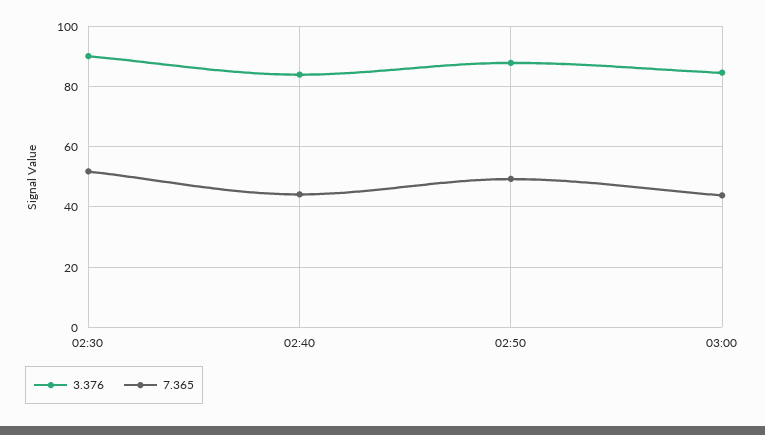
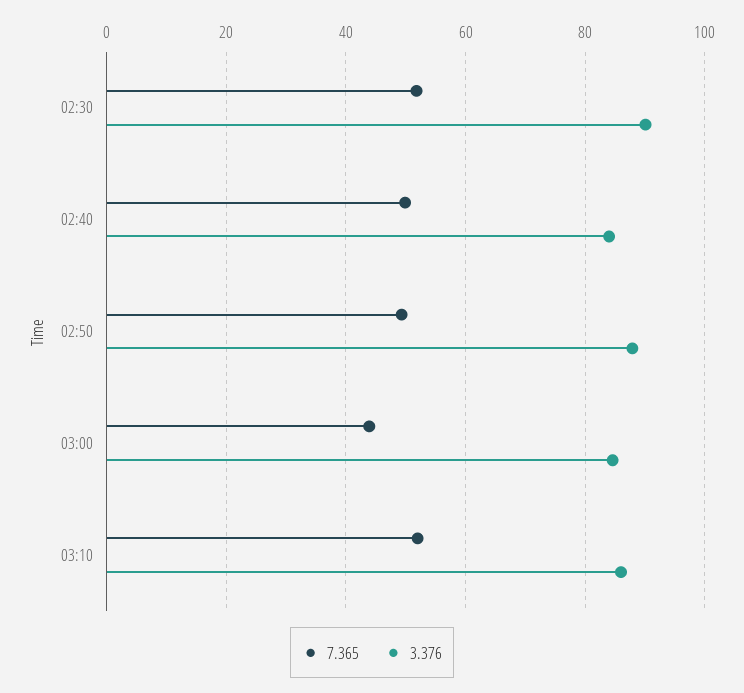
7.365, 02:40: 44 -> 50
7.365, 03:10: none -> 52
3.376, 03:10: none -> 86

